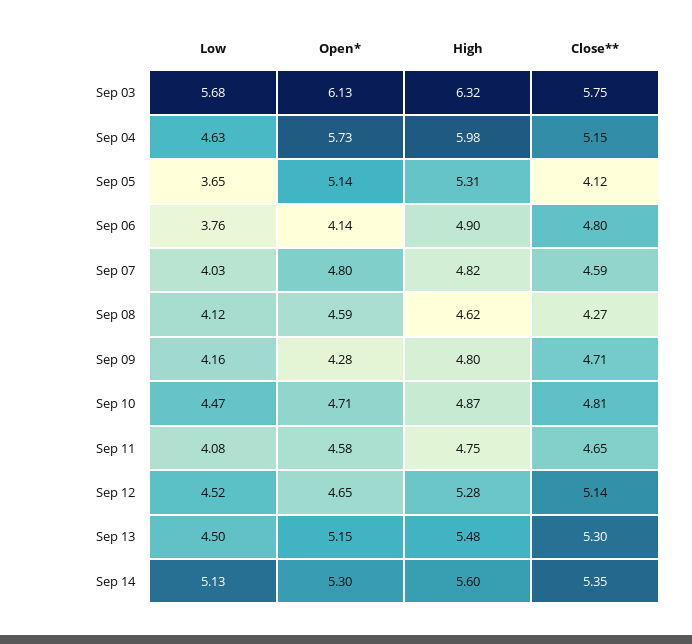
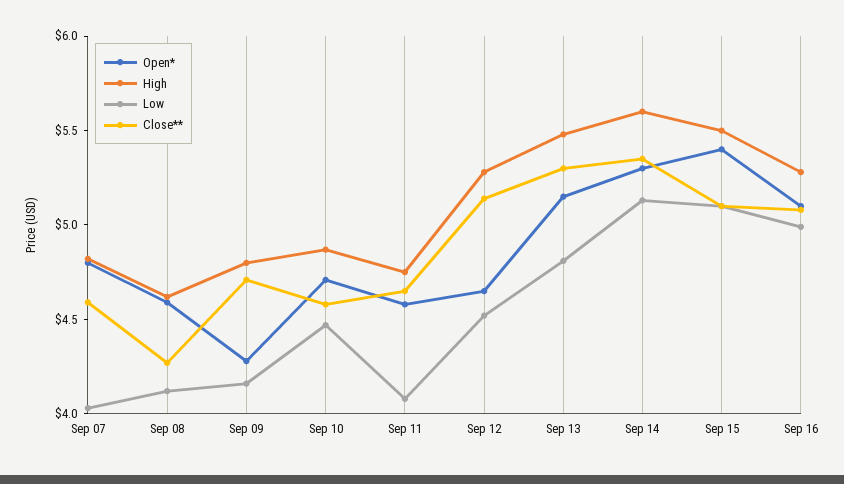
Low, Sep 03: 5.68 -> none
Open*, Sep 03: 6.13 -> none
High, Sep 03: 6.32 -> none
Close**, Sep 03: 5.75 -> none
Low, Sep 04: 4.63 -> none
Open*, Sep 04: 5.73 -> none
High, Sep 04: 5.98 -> none
Close**, Sep 04: 5.15 -> none
Low, Sep 05: 3.65 -> none
Open*, Sep 05: 5.14 -> none
High, Sep 05: 5.31 -> none
Close**, Sep 05: 4.12 -> none
Low, Sep 06: 3.76 -> none
Open*, Sep 06: 4.14 -> none
High, Sep 06: 4.9 -> none
Close**, Sep 06: 4.8 -> none
Close**, Sep 10: 4.81 -> 4.6
Low, Sep 13: 4.5 -> 4.8
Open*, Sep 15: none -> 5.4
High, Sep 15: none -> 5.5
Low, Sep 15: none -> 5.1
Close**, Sep 15: none -> 5.1
Open*, Sep 16: none -> 5.1
High, Sep 16: none -> 5.3
Low, Sep 16: none -> 5
Close**, Sep 16: none -> 5.1

